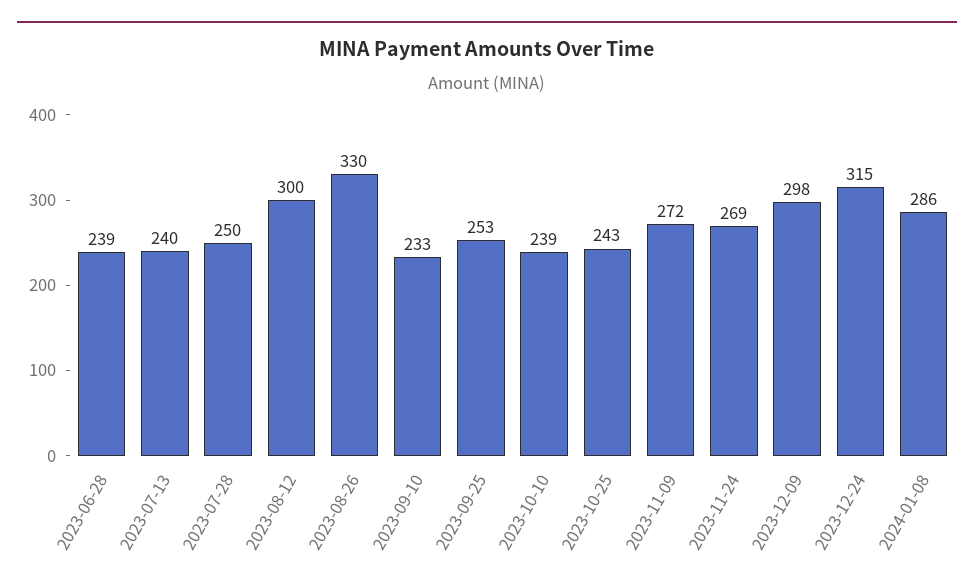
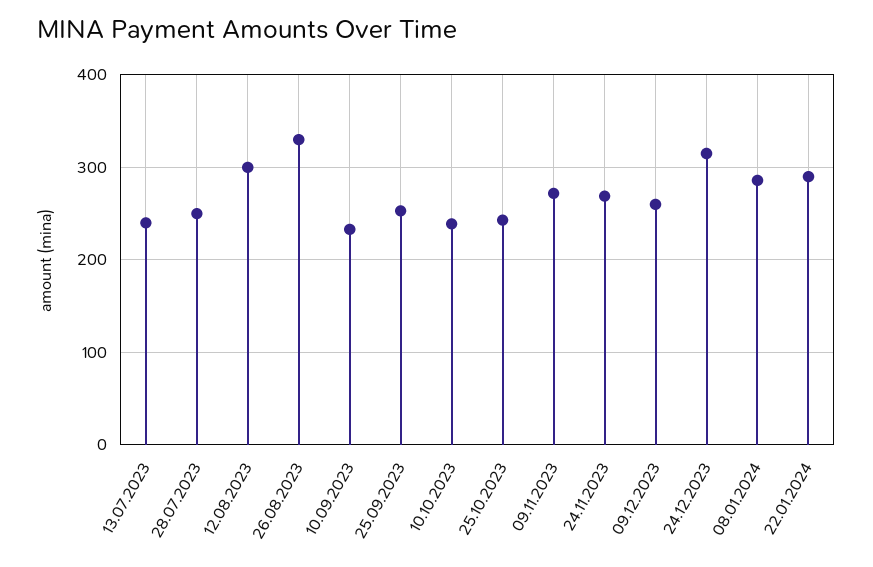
2023-06-28: 239 -> none
2023-12-09: 298 -> 260
22.01.2024: none -> 290

